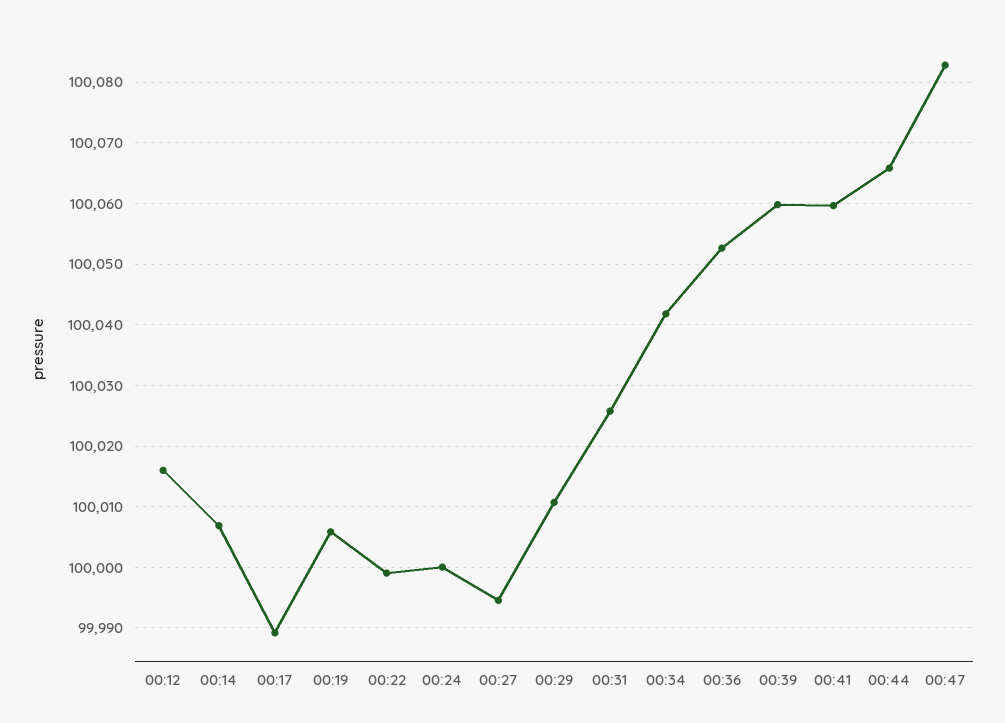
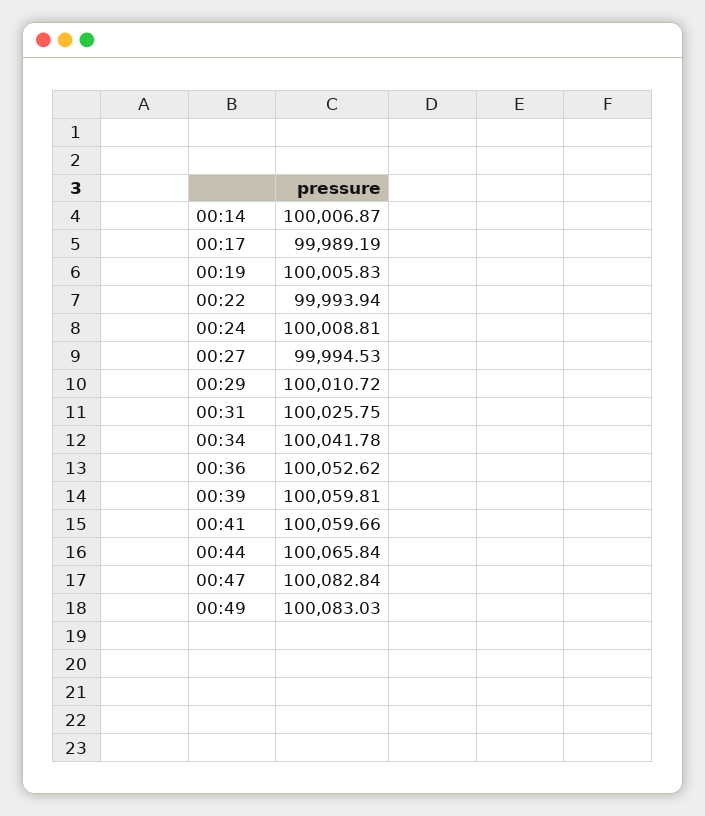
00:12: 100016 -> none
00:22: 99999 -> 99993.94
00:24: 100000 -> 100008.81
00:49: none -> 100083.03

